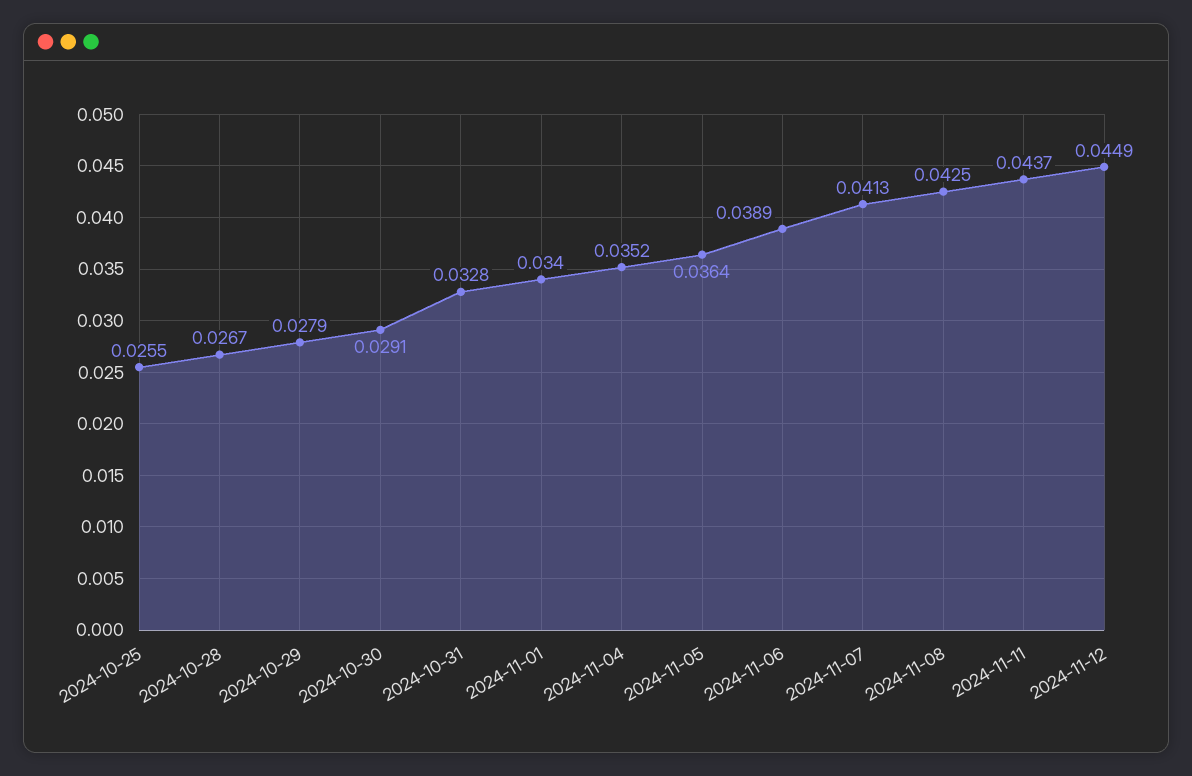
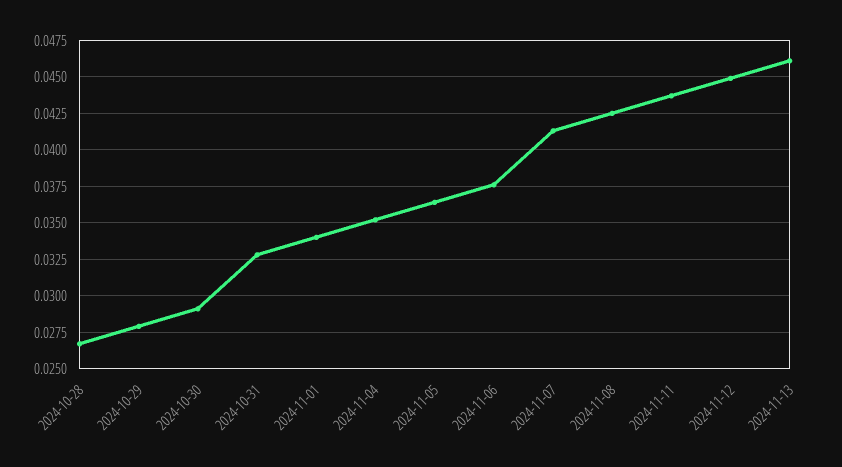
2024-10-25: 0.0255 -> none
2024-11-06: 0.0389 -> 0.0375
2024-11-13: none -> 0.046

